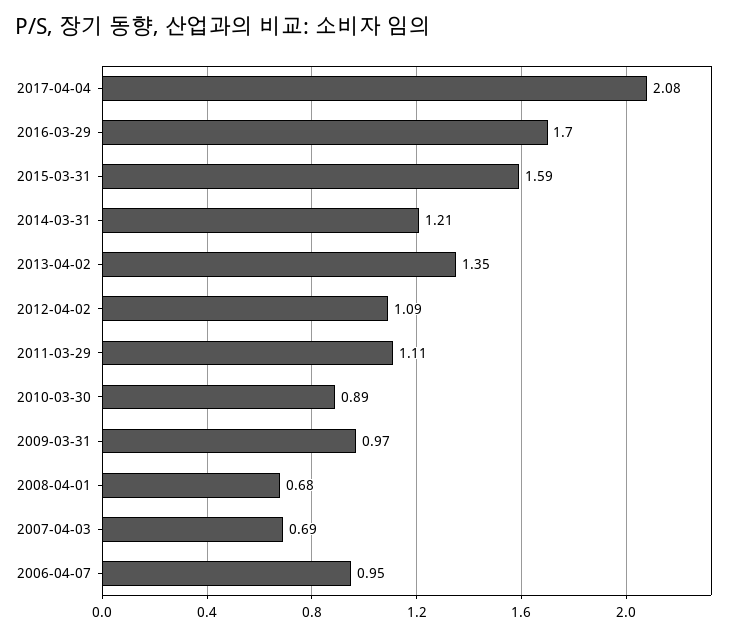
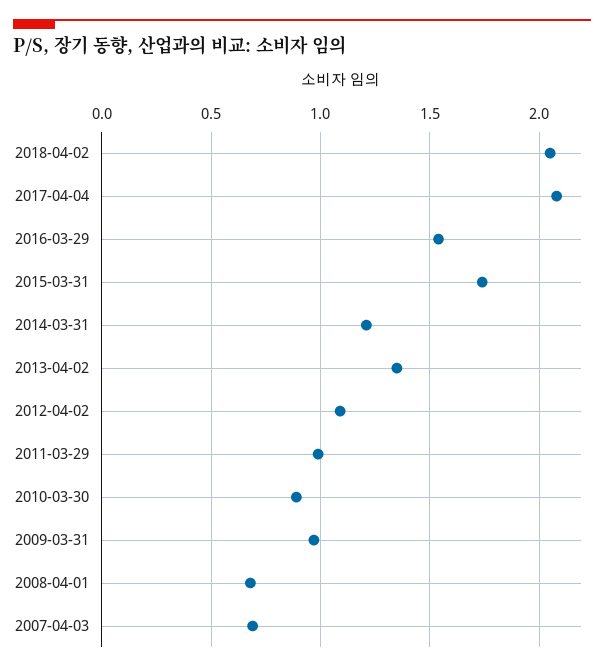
2016-03-29: 1.7 -> 1.55
2015-03-31: 1.59 -> 1.75
2011-03-29: 1.11 -> 1
2006-04-07: 0.95 -> none
2018-04-02: none -> 2.05

